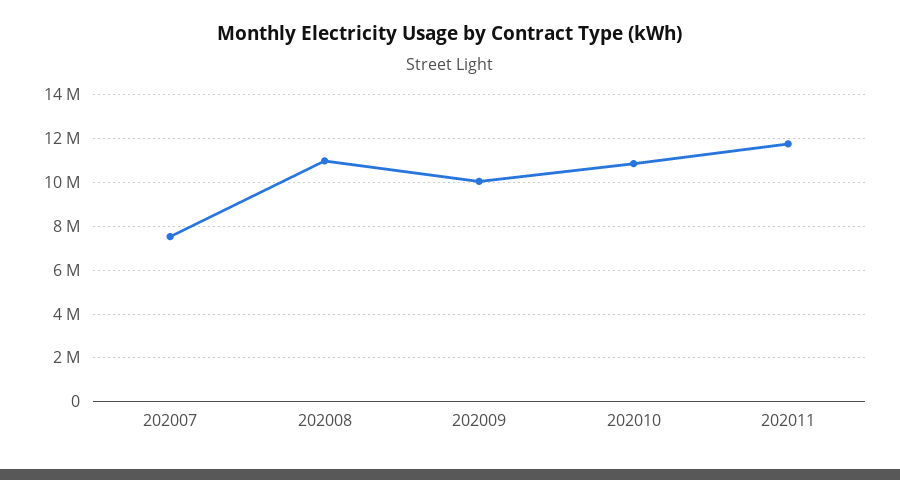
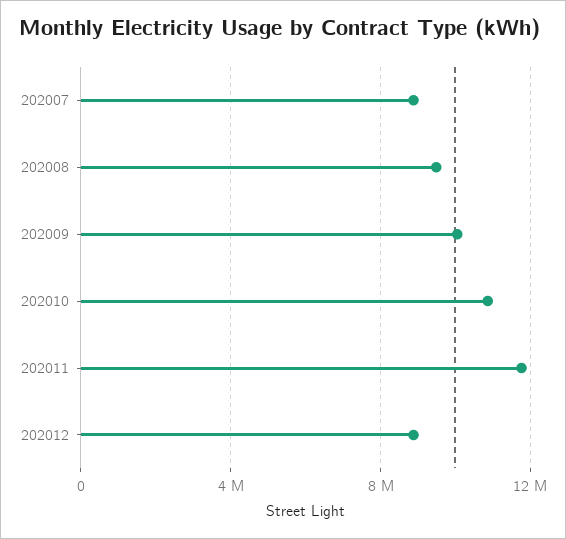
202007: 7500000 -> 9000000
202008: 11000000 -> 9500000
202012: none -> 9000000

